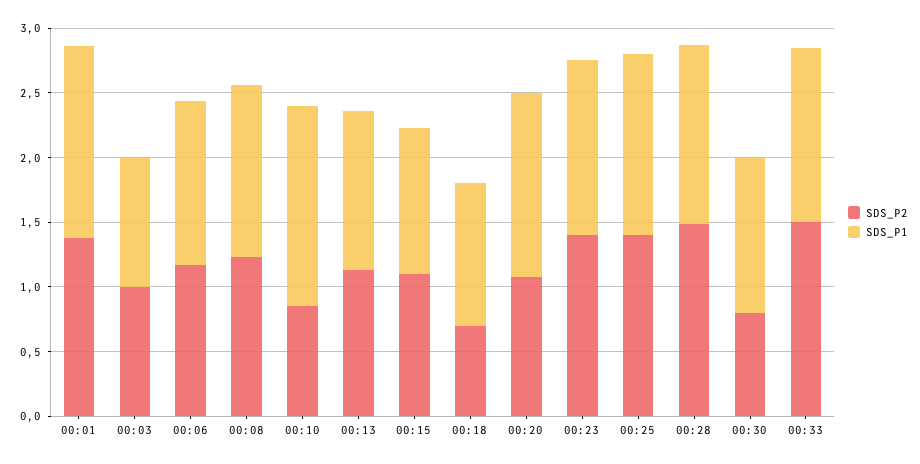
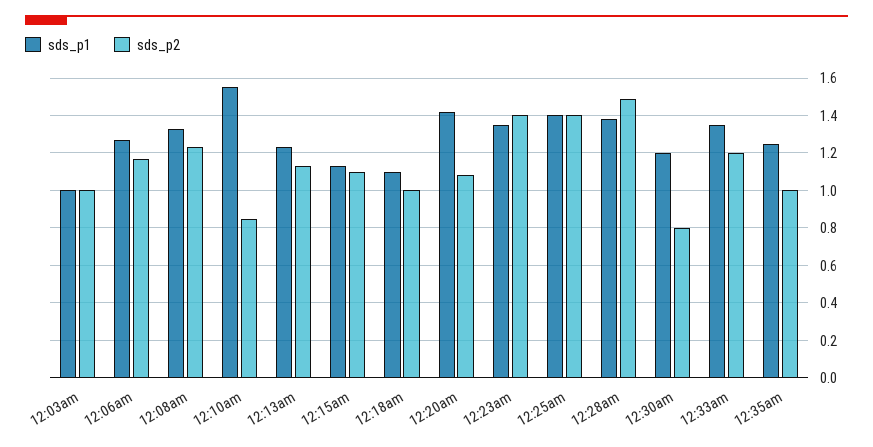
SDS_P2, 00:01: 1.4 -> none
SDS_P1, 00:01: 1.5 -> none
SDS_P2, 00:18: 0.7 -> 1
SDS_P2, 00:33: 1.5 -> 1.2
SDS_P1, 12:35am: none -> 1.25
SDS_P2, 12:35am: none -> 1

